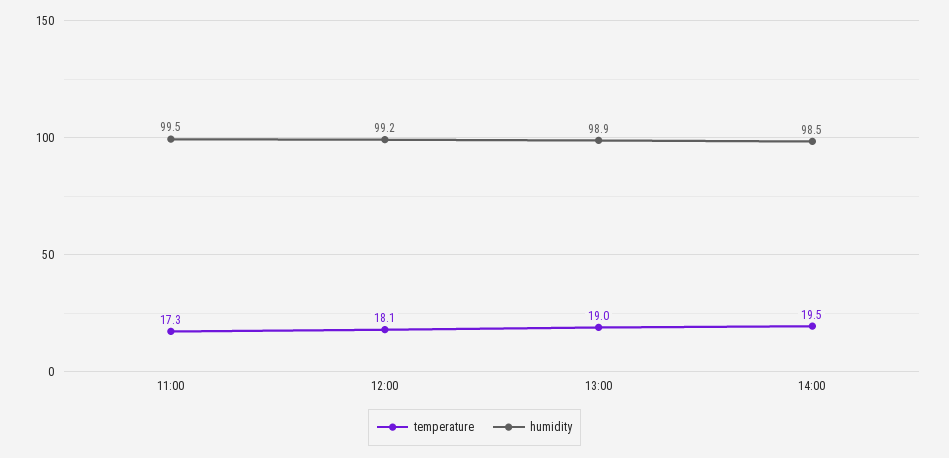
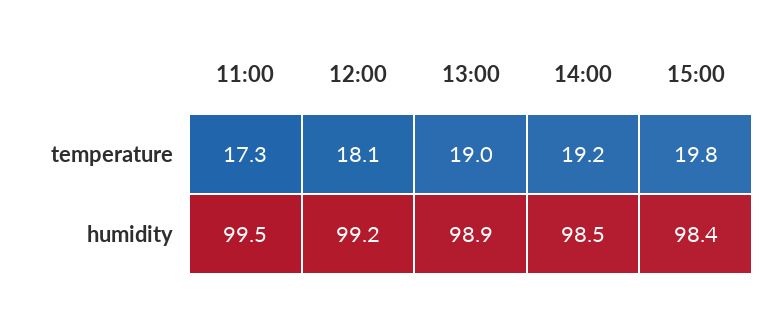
temperature, 14:00: 19.5 -> 19.2
temperature, 15:00: none -> 19.8
humidity, 15:00: none -> 98.4

